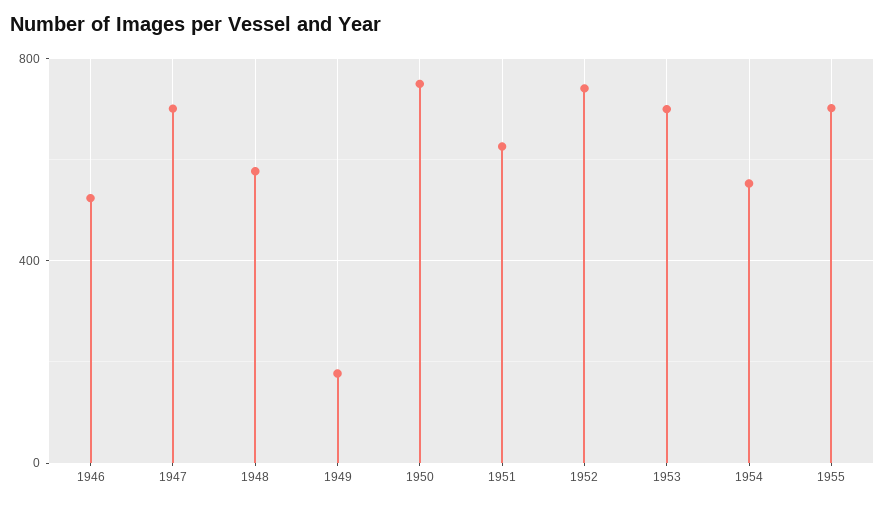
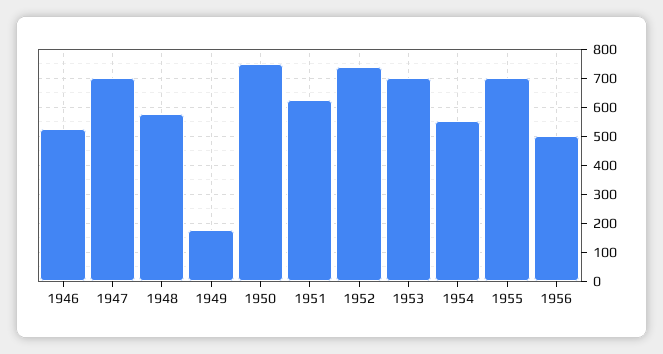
1956: none -> 500

